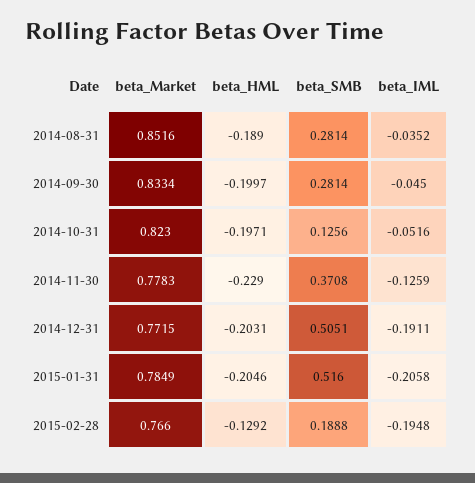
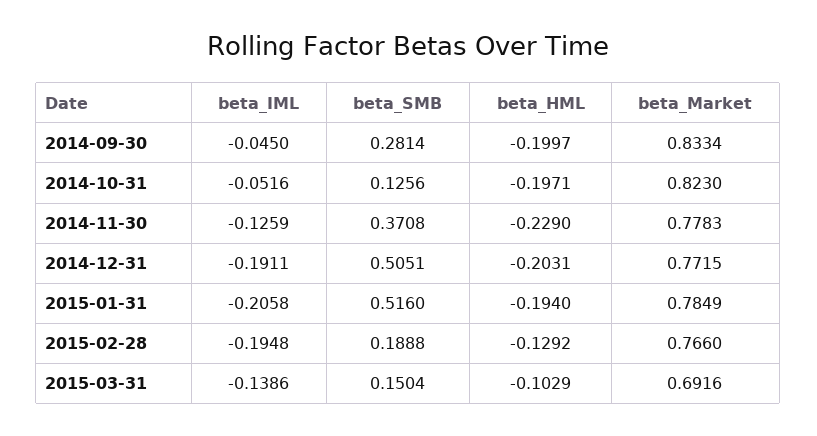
beta_Market, 2014-08-31: 0.8516 -> none
beta_HML, 2014-08-31: -0.189 -> none
beta_SMB, 2014-08-31: 0.2814 -> none
beta_IML, 2014-08-31: -0.0352 -> none
beta_HML, 2015-01-31: -0.2046 -> -0.194
beta_IML, 2015-03-31: none -> -0.1386
beta_SMB, 2015-03-31: none -> 0.1504
beta_HML, 2015-03-31: none -> -0.1029
beta_Market, 2015-03-31: none -> 0.6916

